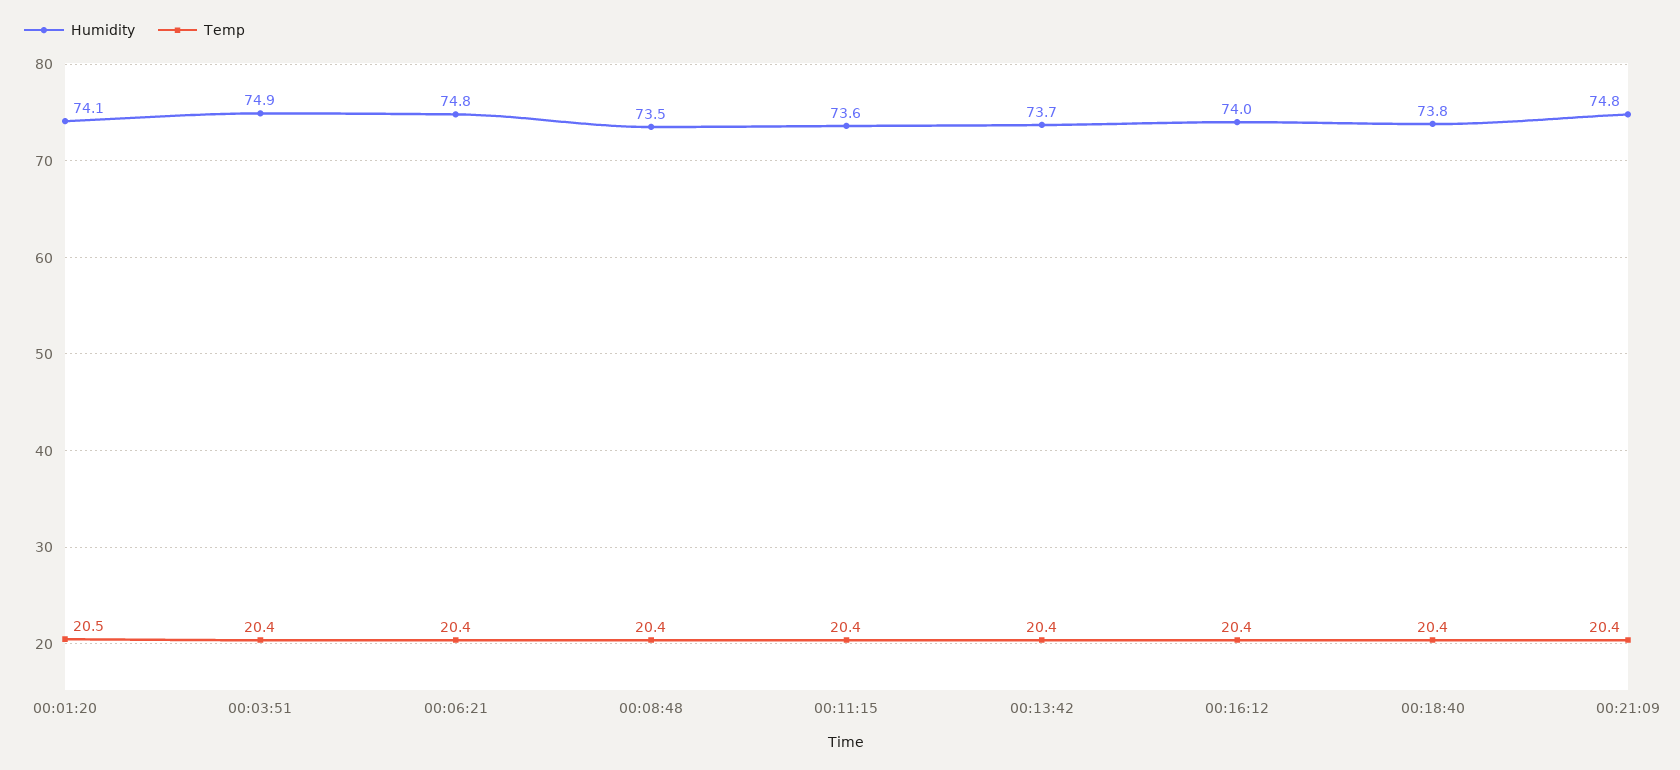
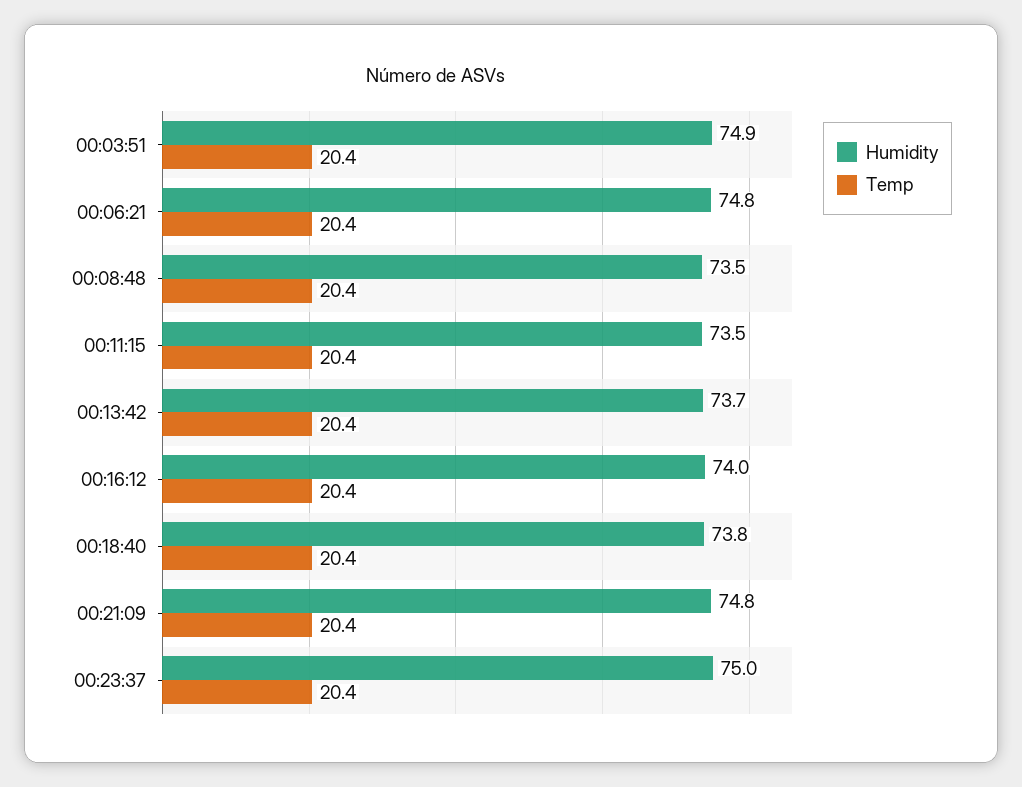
Humidity, 00:01:20: 74.1 -> none
Temp, 00:01:20: 20.5 -> none
Humidity, 00:11:15: 73.6 -> 73.5
Humidity, 00:23:37: none -> 75
Temp, 00:23:37: none -> 20.4

